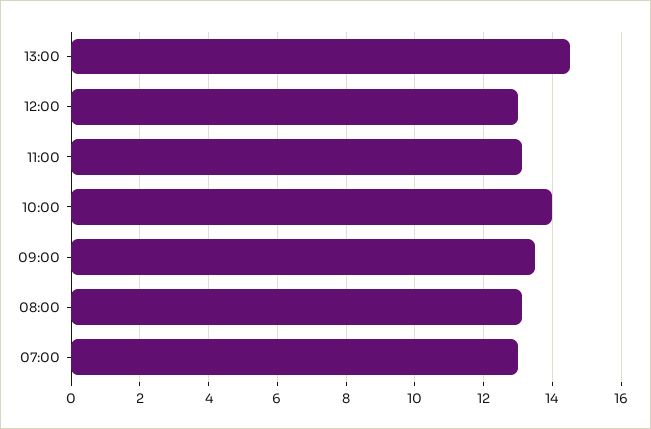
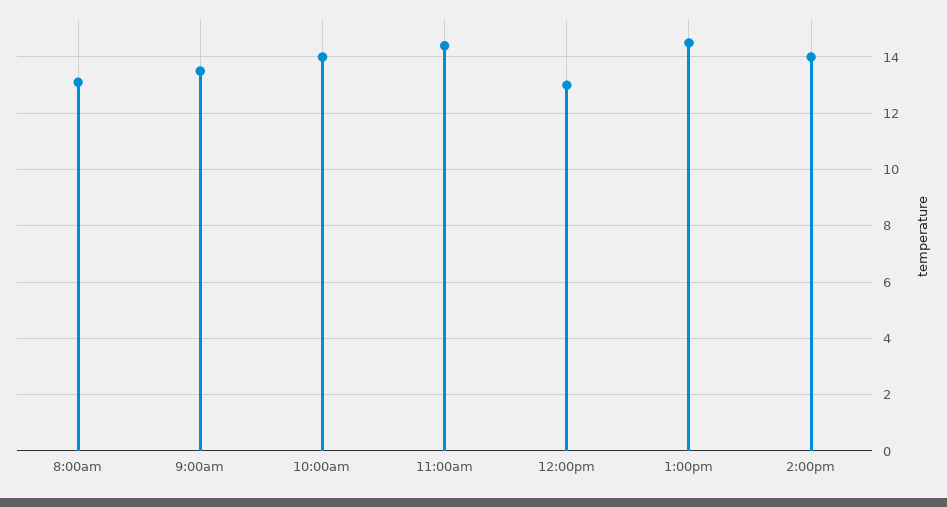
11:00: 13 -> 14.5
07:00: 13 -> none
2:00pm: none -> 14

